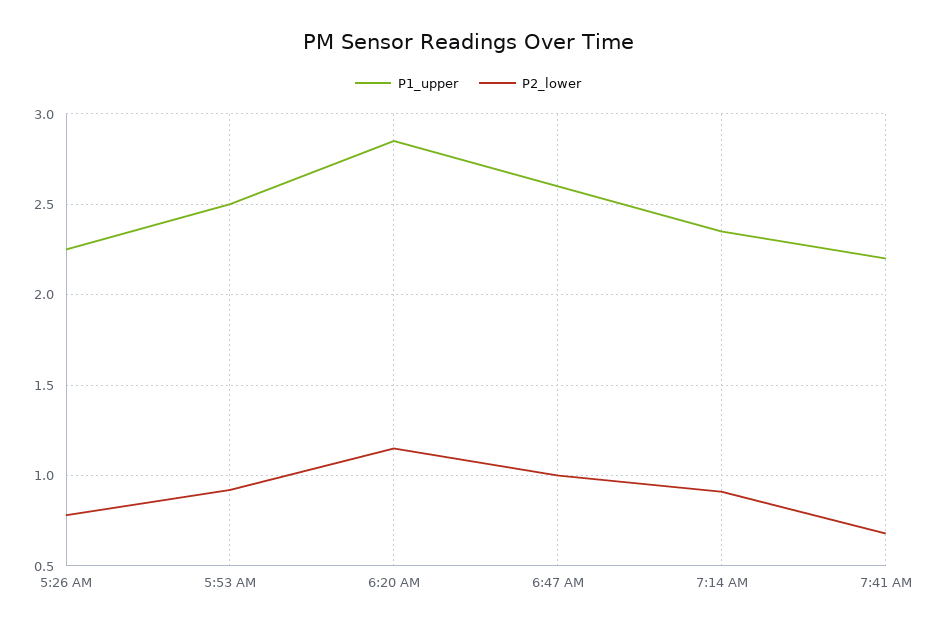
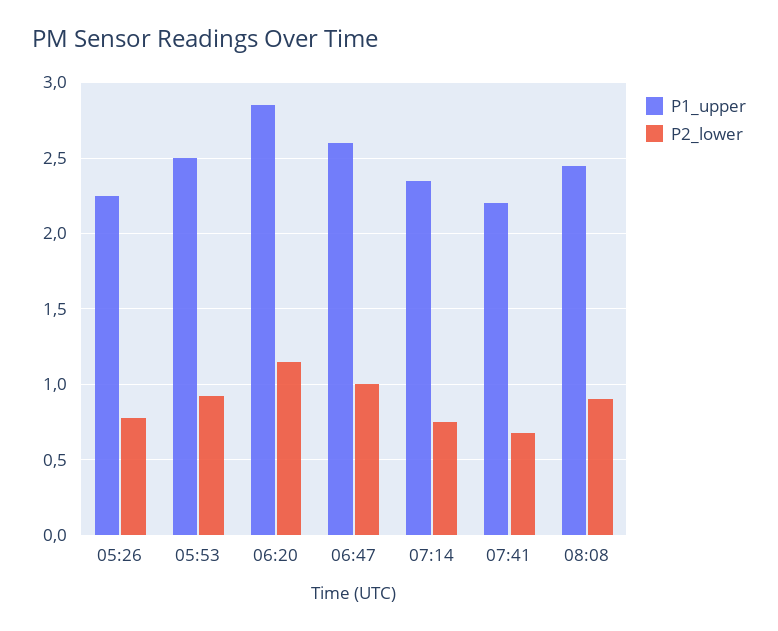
P2_lower, 7:14 AM: 0.9 -> 0.75
P1_upper, 08:08: none -> 2.45
P2_lower, 08:08: none -> 0.9

